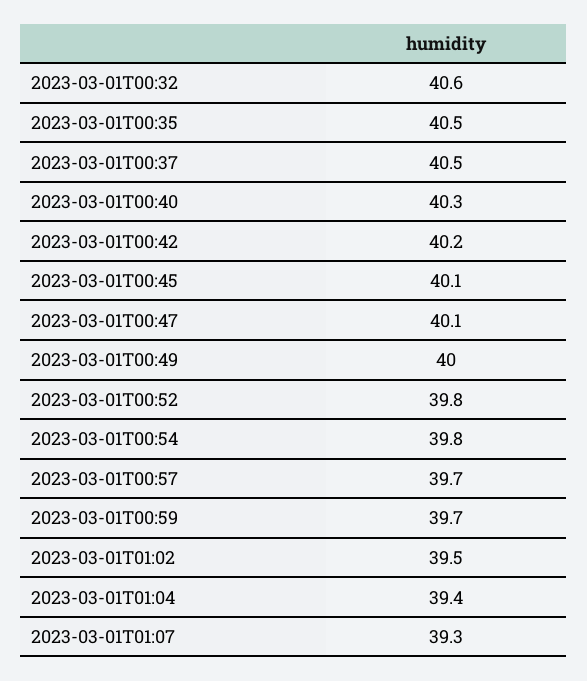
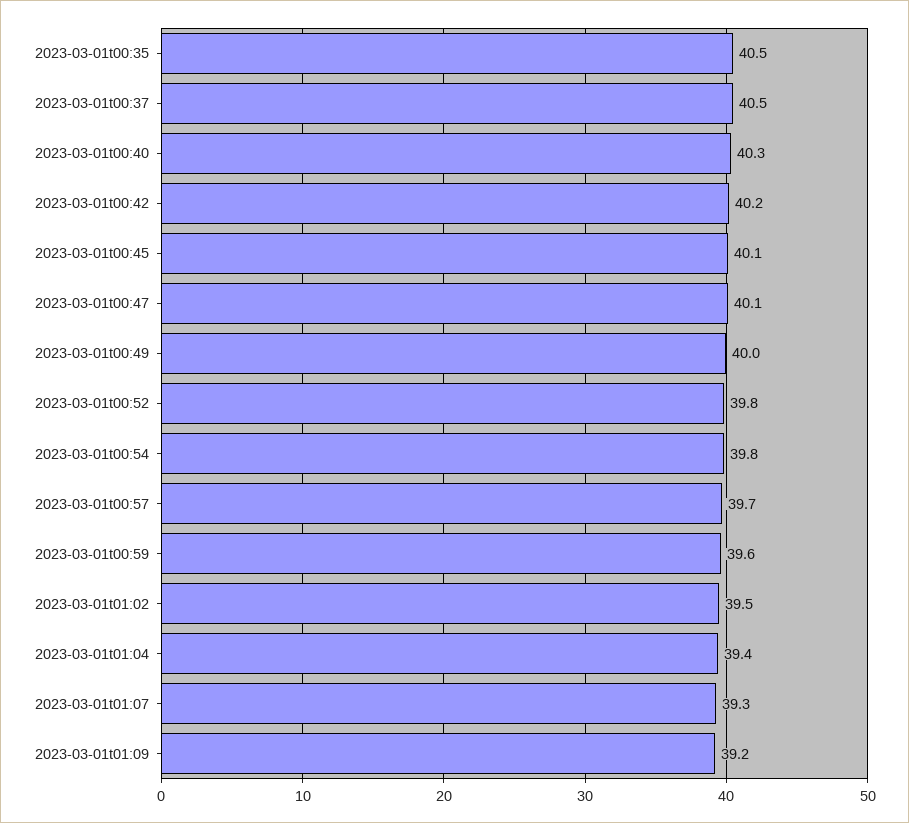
2023-03-01T00:32: 40.6 -> none
2023-03-01T00:59: 39.7 -> 39.6
2023-03-01t01:09: none -> 39.2

